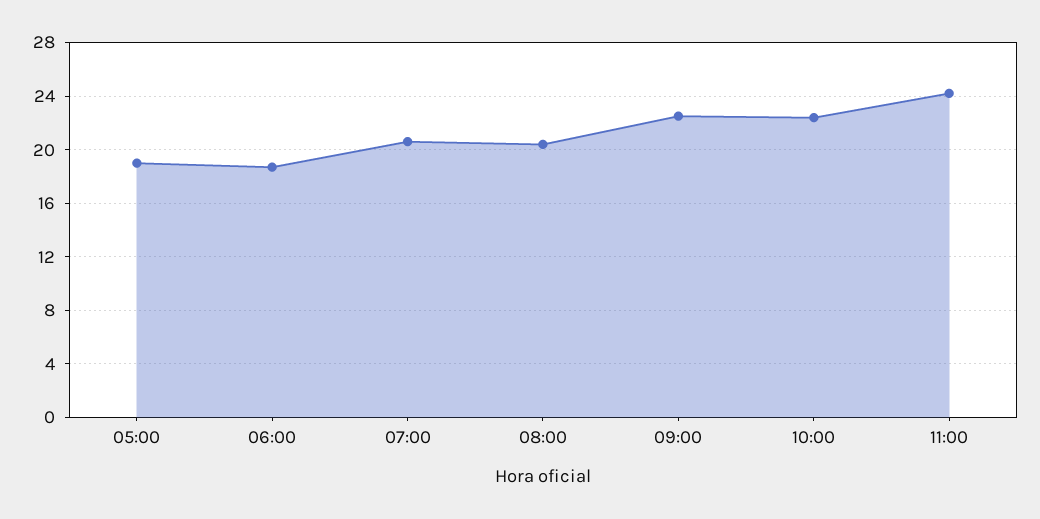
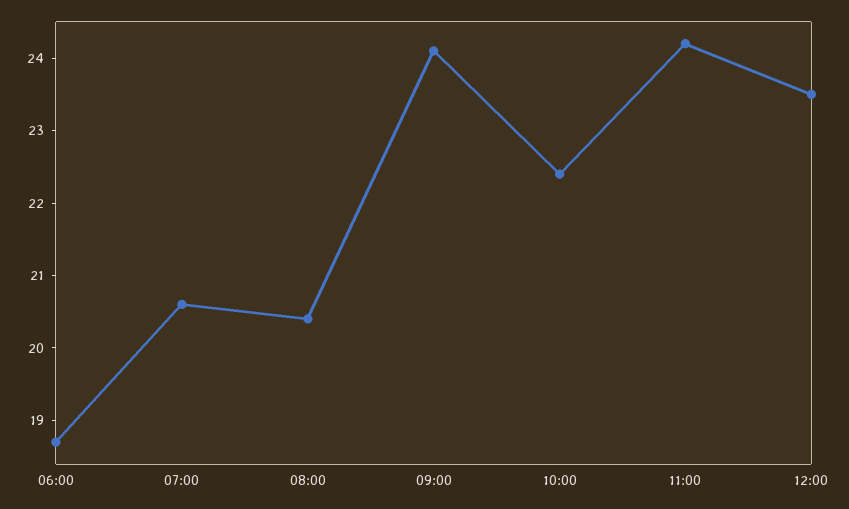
05:00: 19 -> none
09:00: 22.5 -> 24
12:00: none -> 23.5

